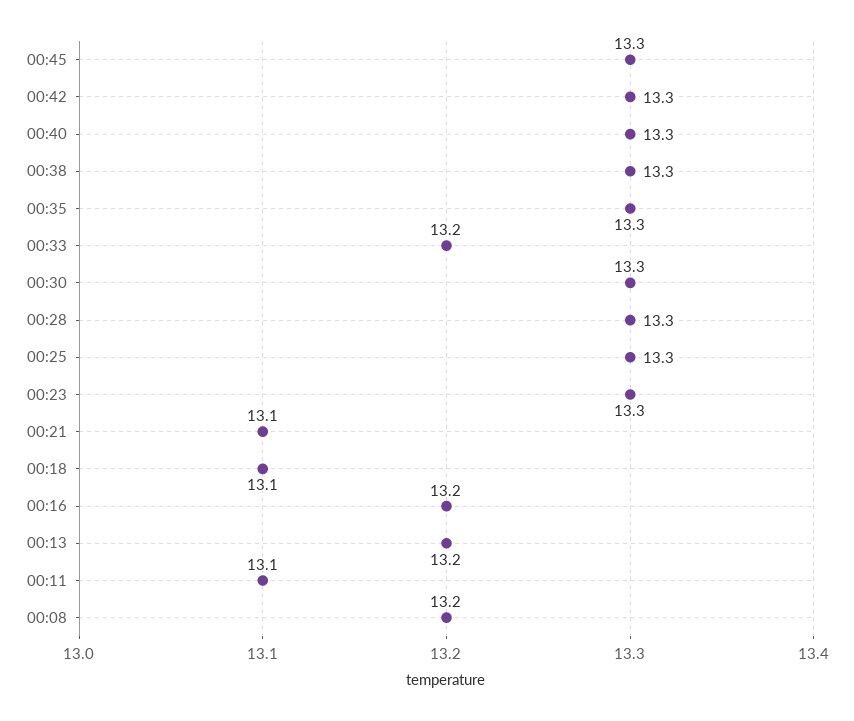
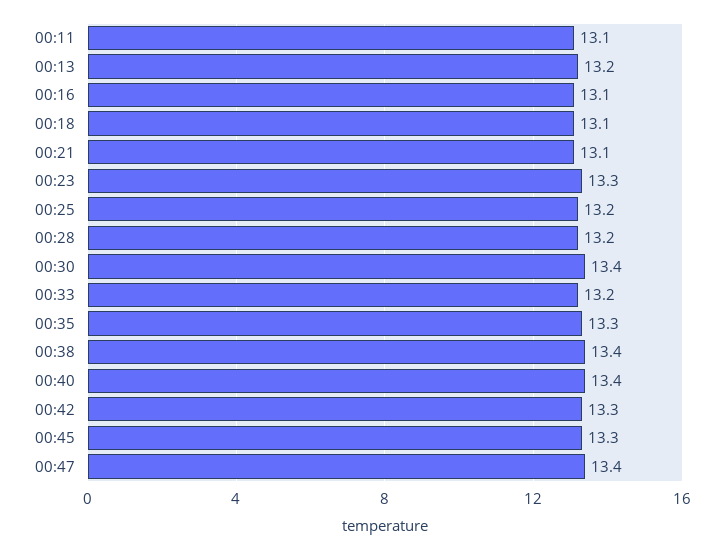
00:40: 13.3 -> 13.4
00:38: 13.3 -> 13.4
00:30: 13.3 -> 13.4
00:28: 13.3 -> 13.2
00:25: 13.3 -> 13.2
00:16: 13.2 -> 13.1
00:08: 13.2 -> none
00:47: none -> 13.4

